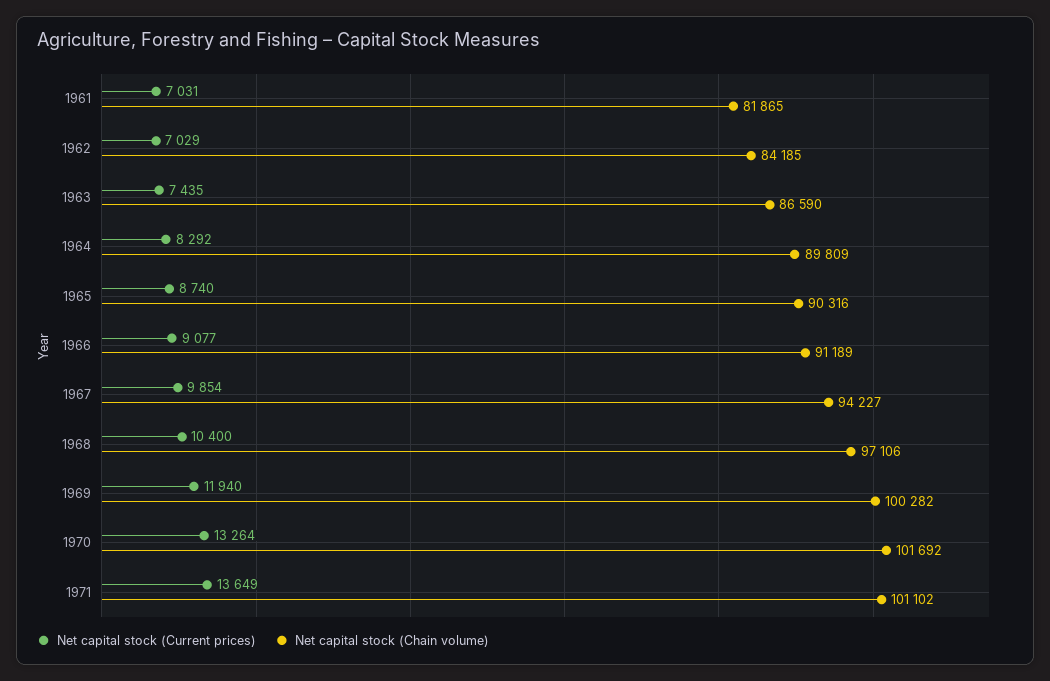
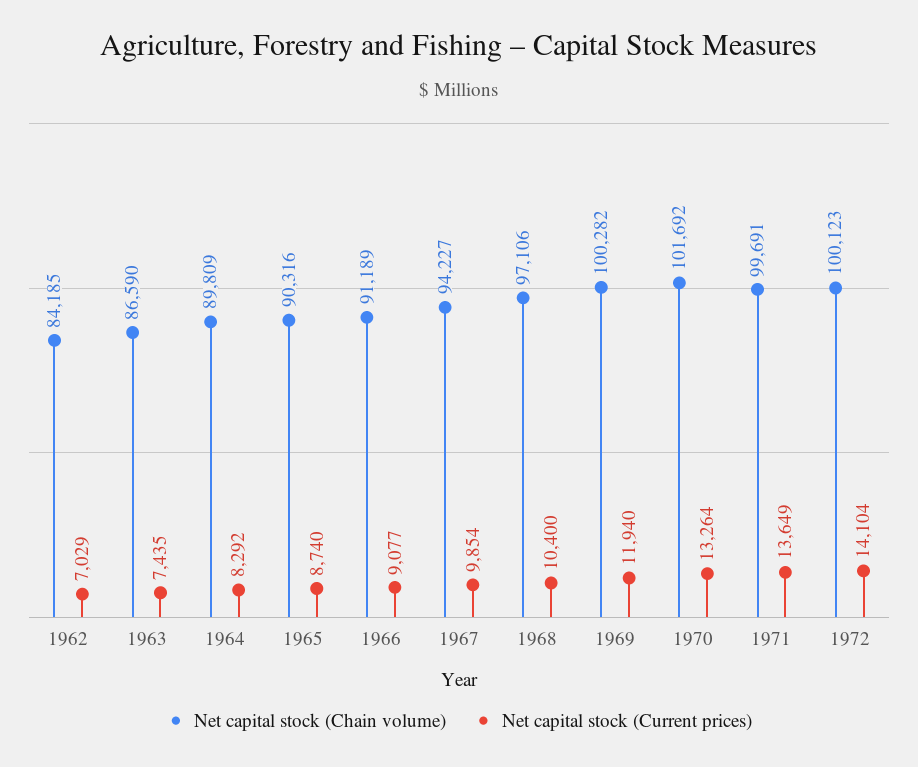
Net capital stock (Current prices), 1961: 7031 -> none
Net capital stock (Chain volume), 1961: 81865 -> none
Net capital stock (Chain volume), 1971: 101102 -> 99691
Net capital stock (Chain volume), 1972: none -> 100123
Net capital stock (Current prices), 1972: none -> 14104

